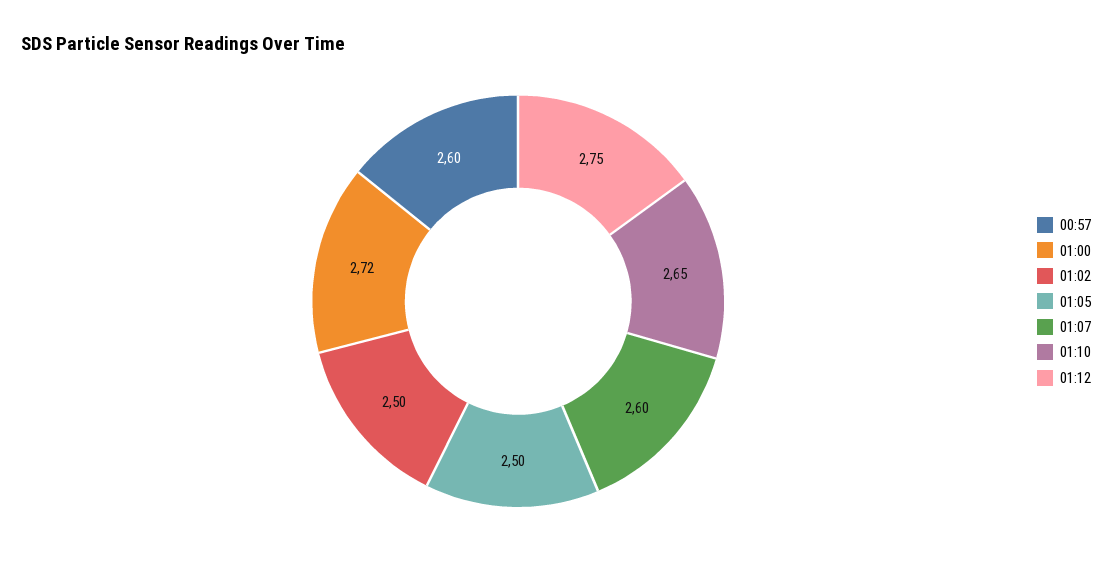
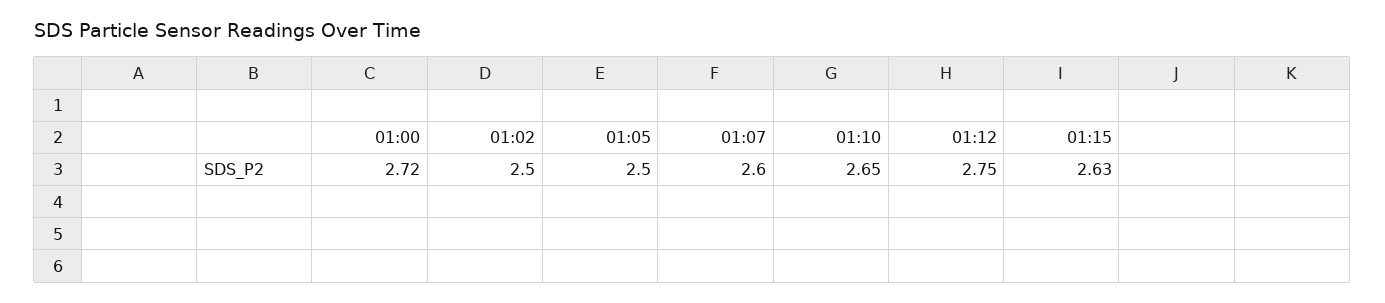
00:57: 2.6 -> none
01:15: none -> 2.63

